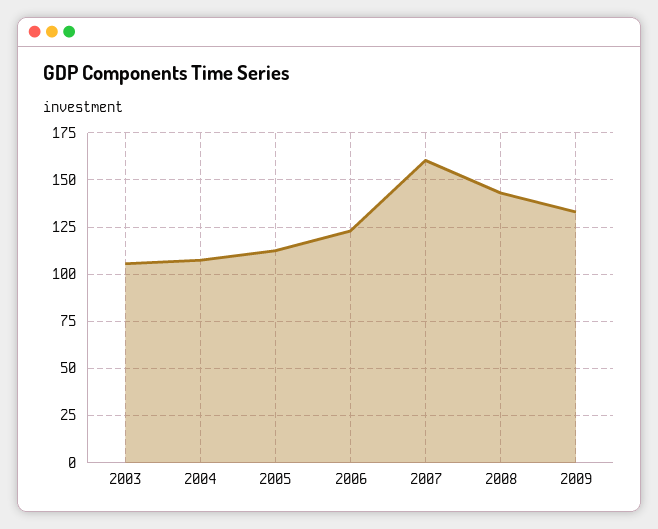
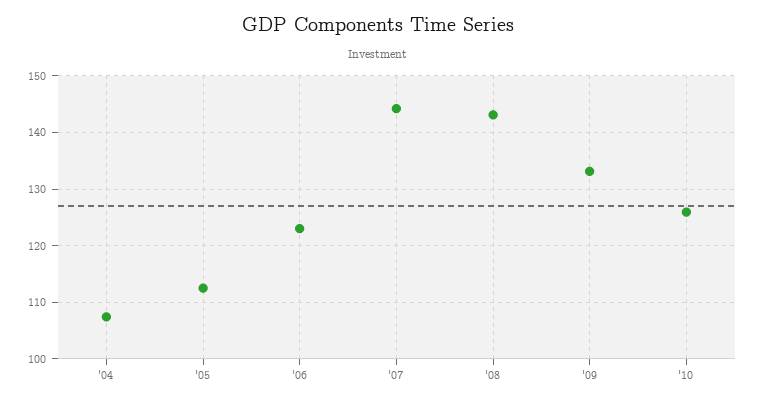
2003: 105 -> none
2007: 160 -> 144
'10: none -> 126

